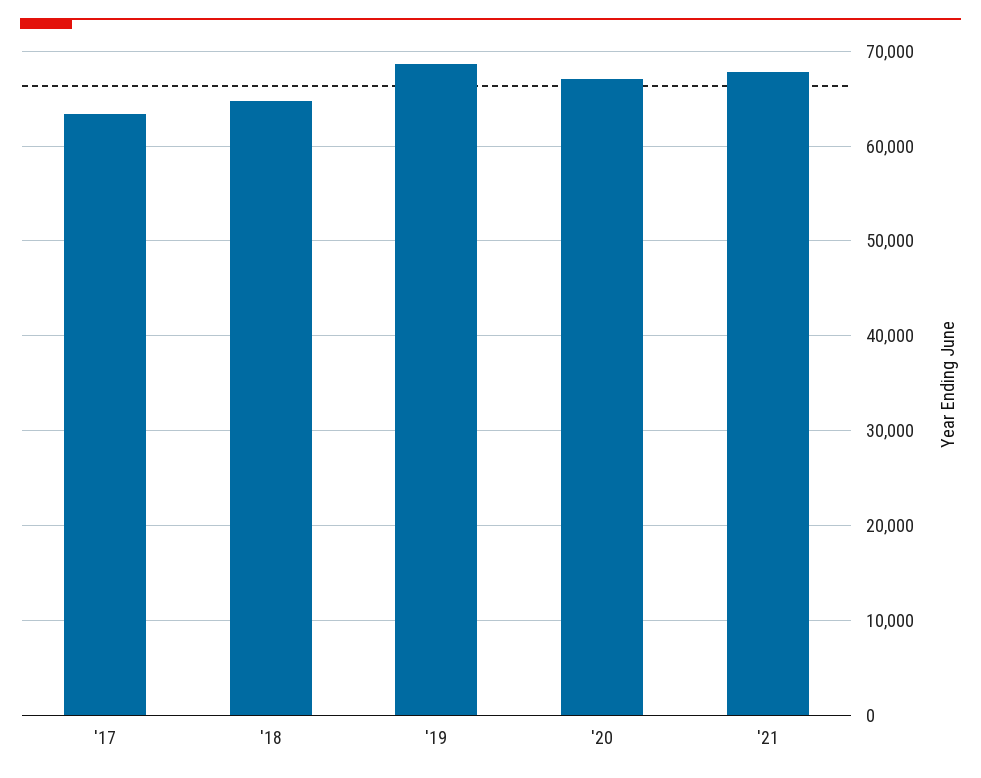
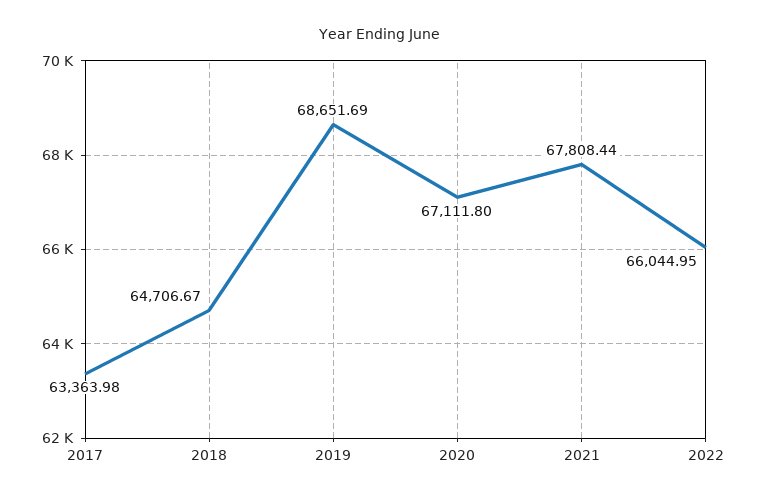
2022: none -> 66044.95

